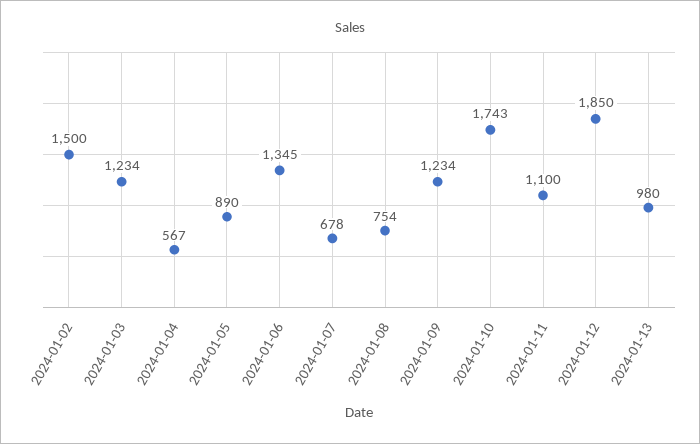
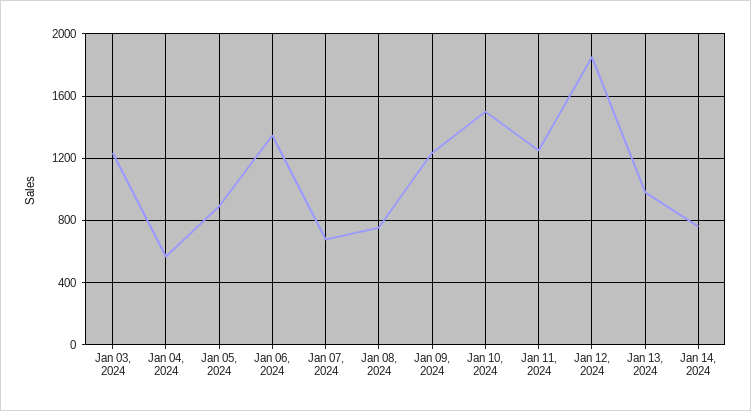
2024-01-02: 1500 -> none
2024-01-10: 1743 -> 1500
2024-01-11: 1100 -> 1250
Jan 14, 2024: none -> 750

